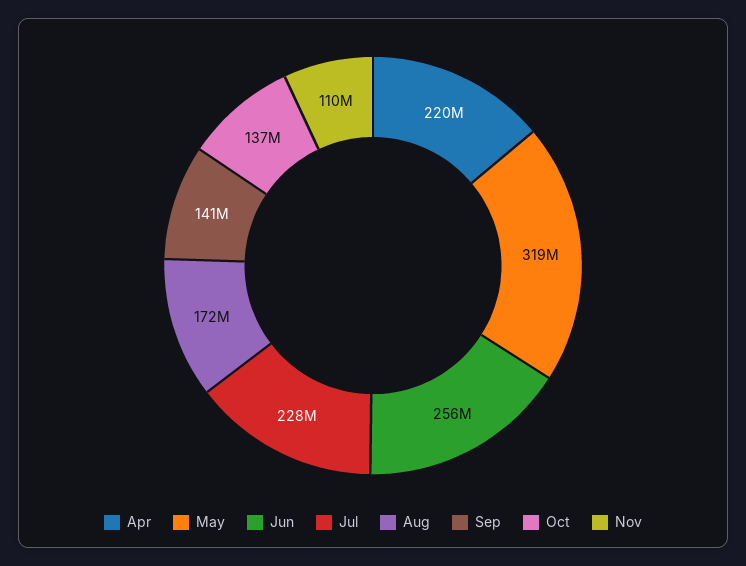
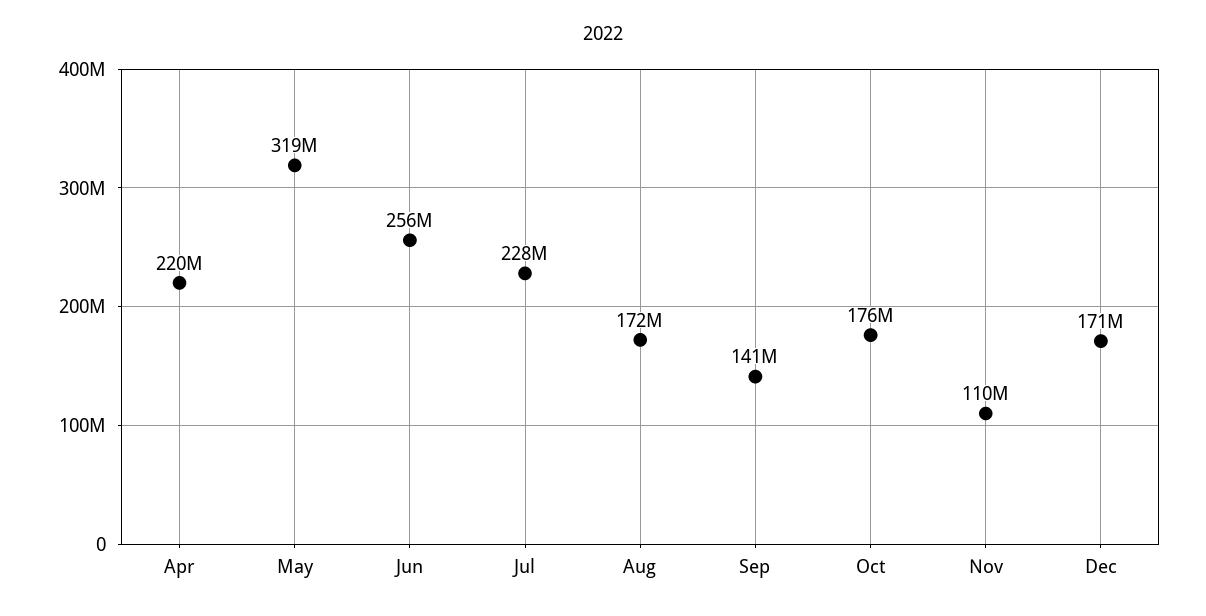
Oct: 137000000 -> 176000000
Dec: none -> 171000000

